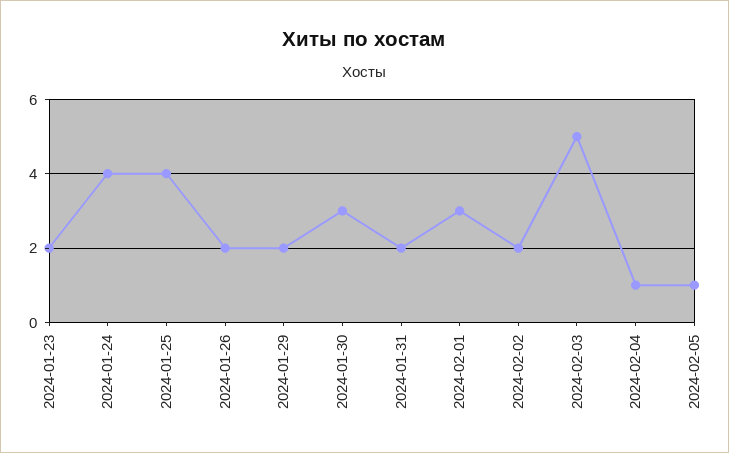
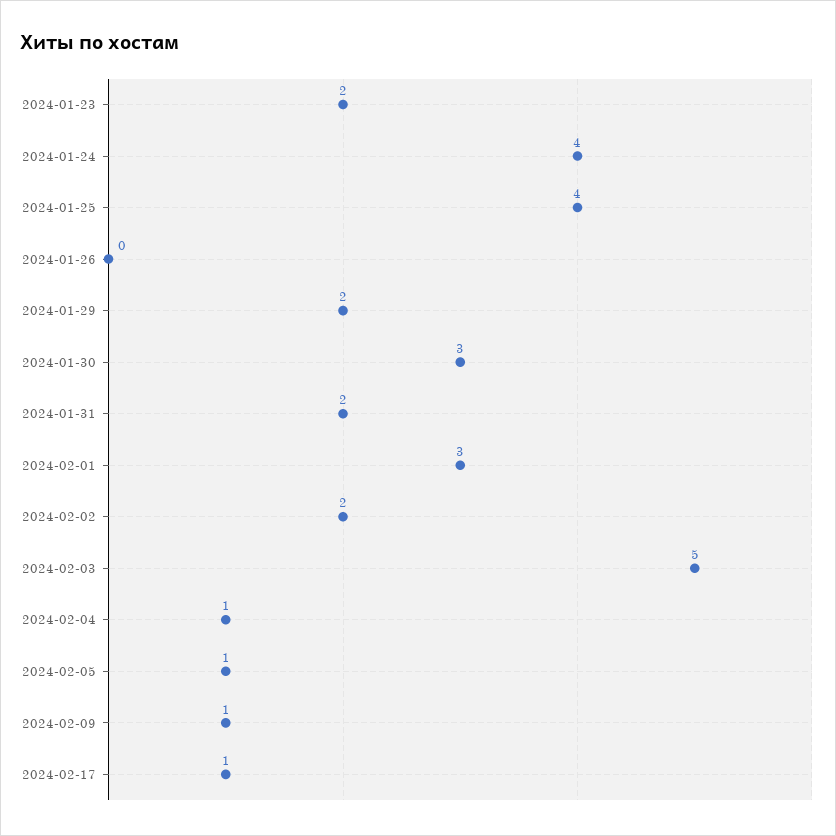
2024-01-26: 2 -> 0
2024-02-09: none -> 1
2024-02-17: none -> 1

